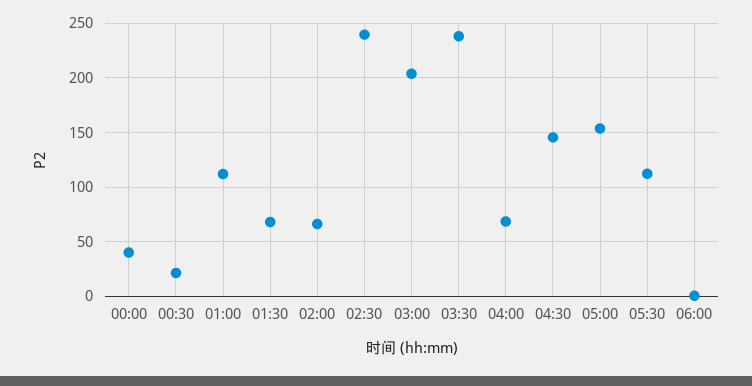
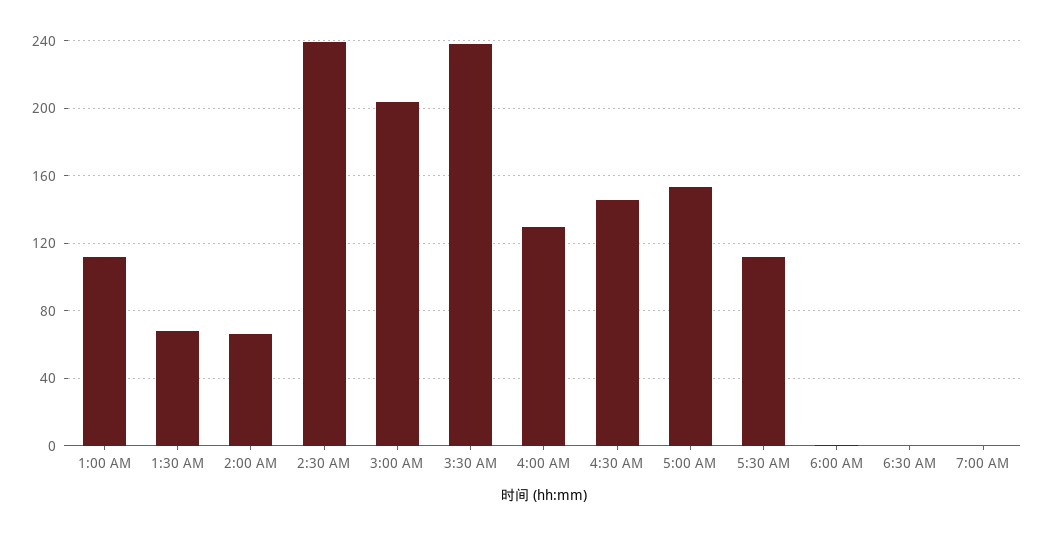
00:00: 40 -> none
00:30: 20 -> none
04:00: 70 -> 130
6:30 AM: none -> 0
7:00 AM: none -> 0

